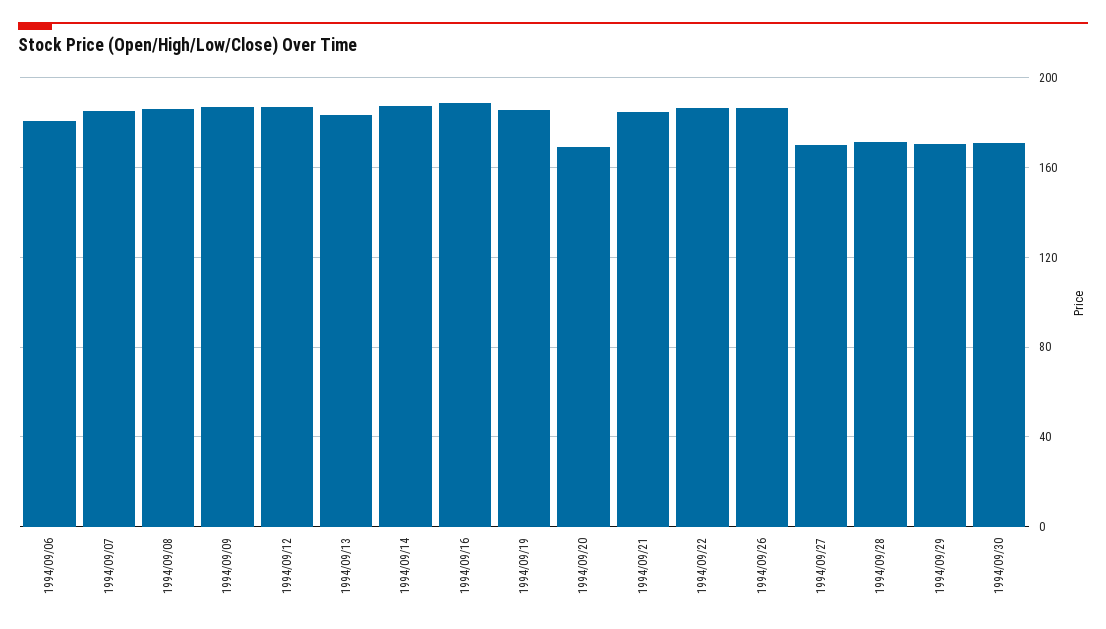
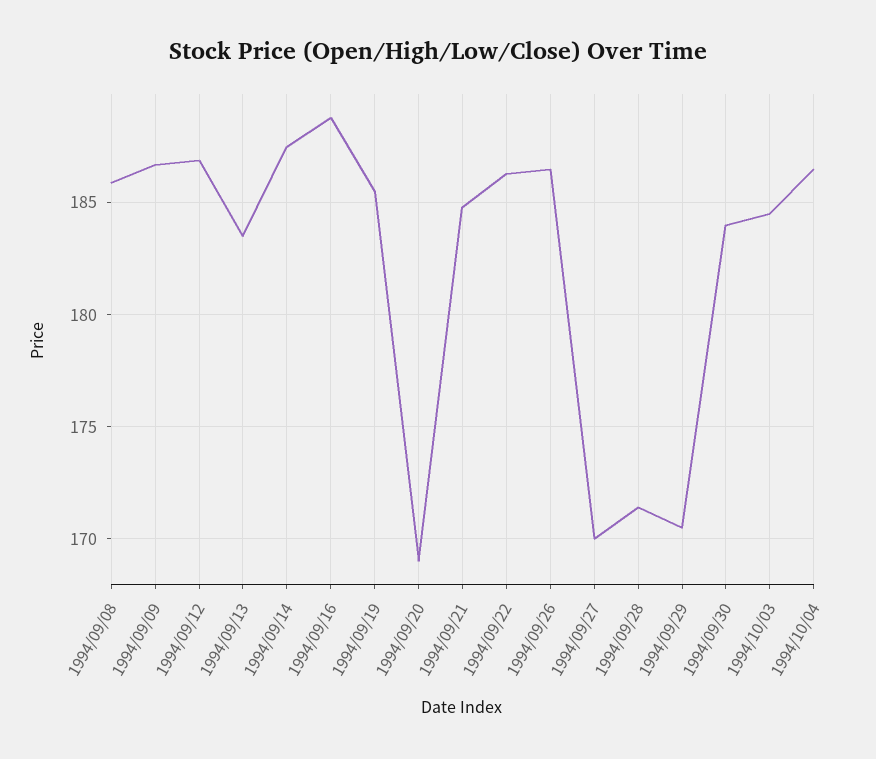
1994/09/06: 180 -> none
1994/09/07: 185 -> none
1994/09/30: 170 -> 184
1994/10/03: none -> 184.5
1994/10/04: none -> 186.5

